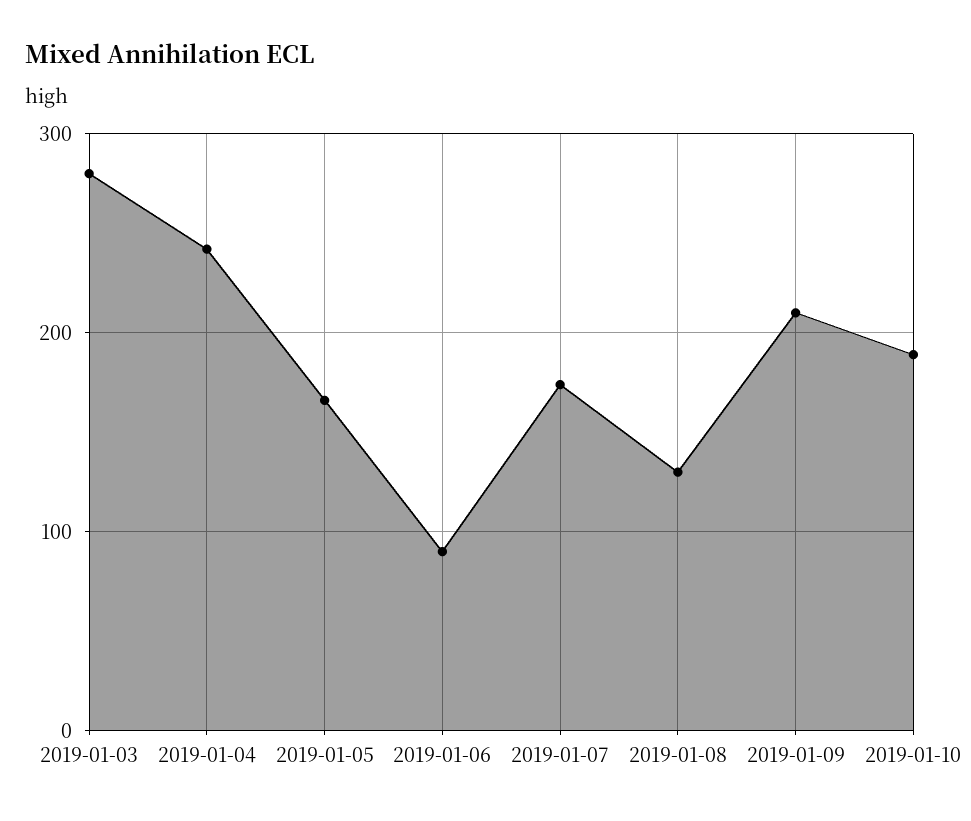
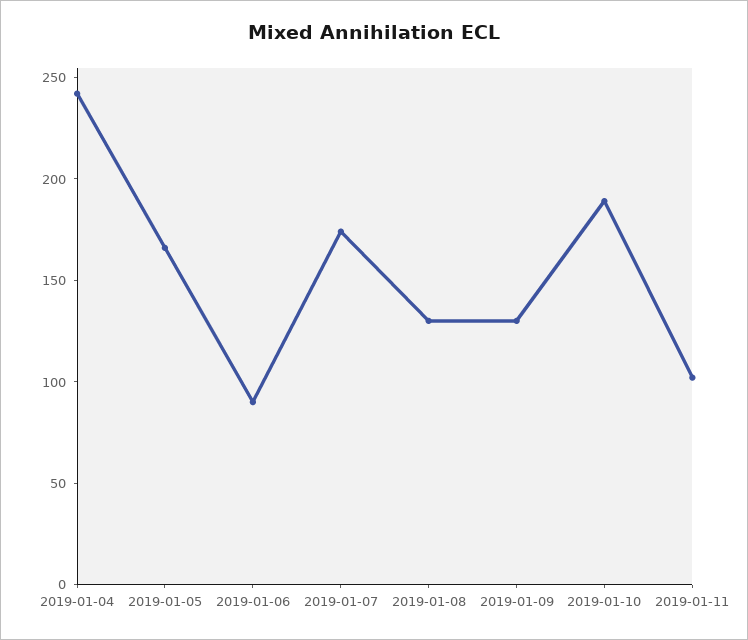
2019-01-03: 280 -> none
2019-01-09: 210 -> 130
2019-01-11: none -> 100

